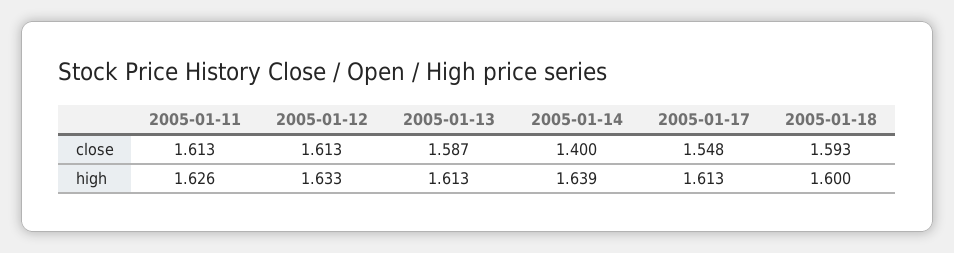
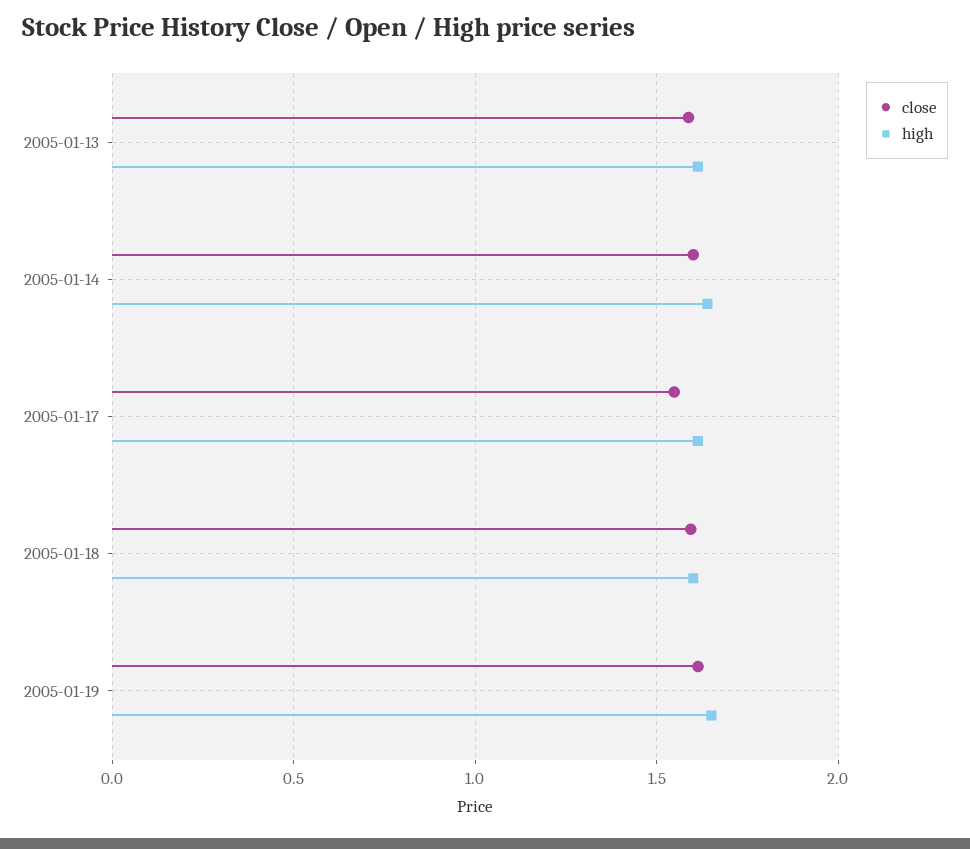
close, 2005-01-11: 1.613 -> none
close, 2005-01-12: 1.613 -> none
close, 2005-01-14: 1.4 -> 1.6
high, 2005-01-11: 1.626 -> none
high, 2005-01-12: 1.633 -> none
close, 2005-01-19: none -> 1.6
high, 2005-01-19: none -> 1.65

